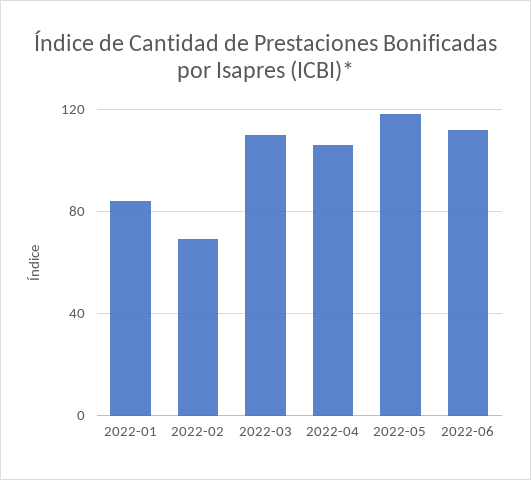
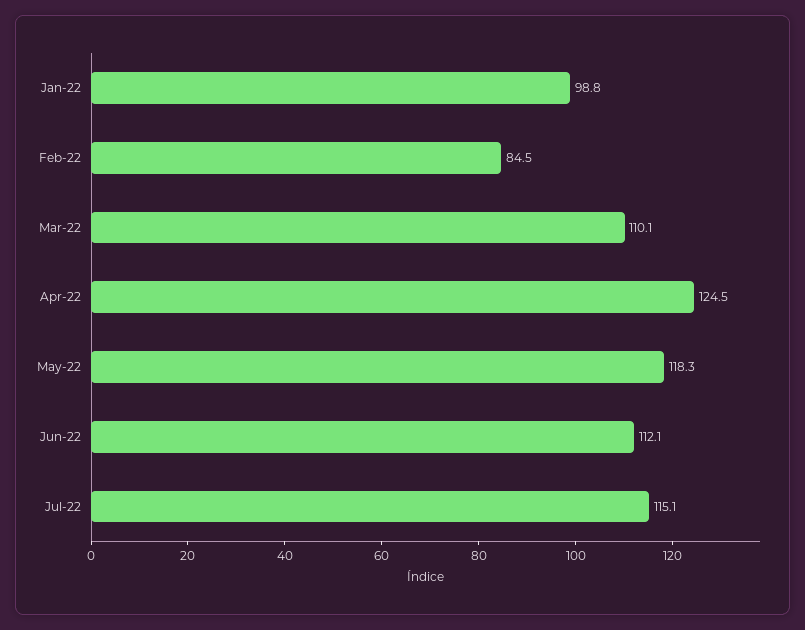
2022-01: 85 -> 98.8
2022-02: 70 -> 84.5
2022-04: 105 -> 124.5
Jul-22: none -> 115.1

